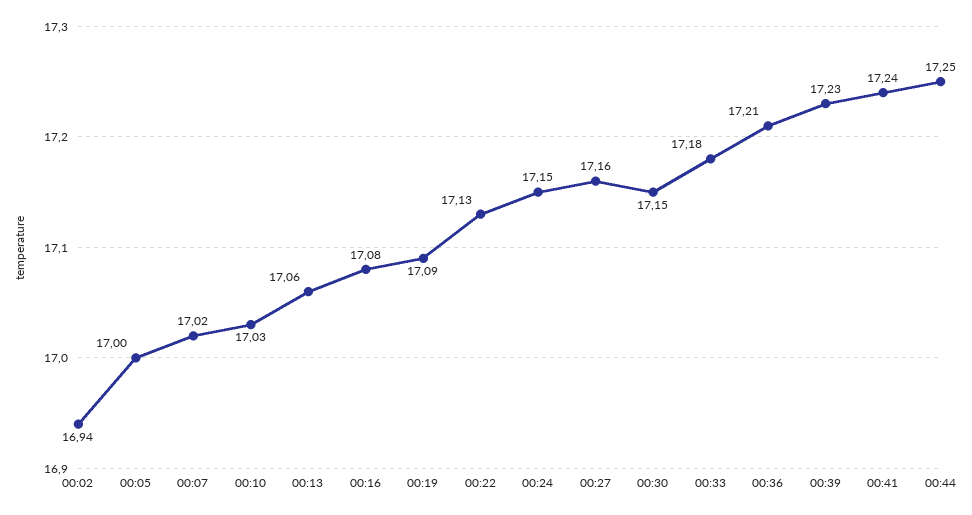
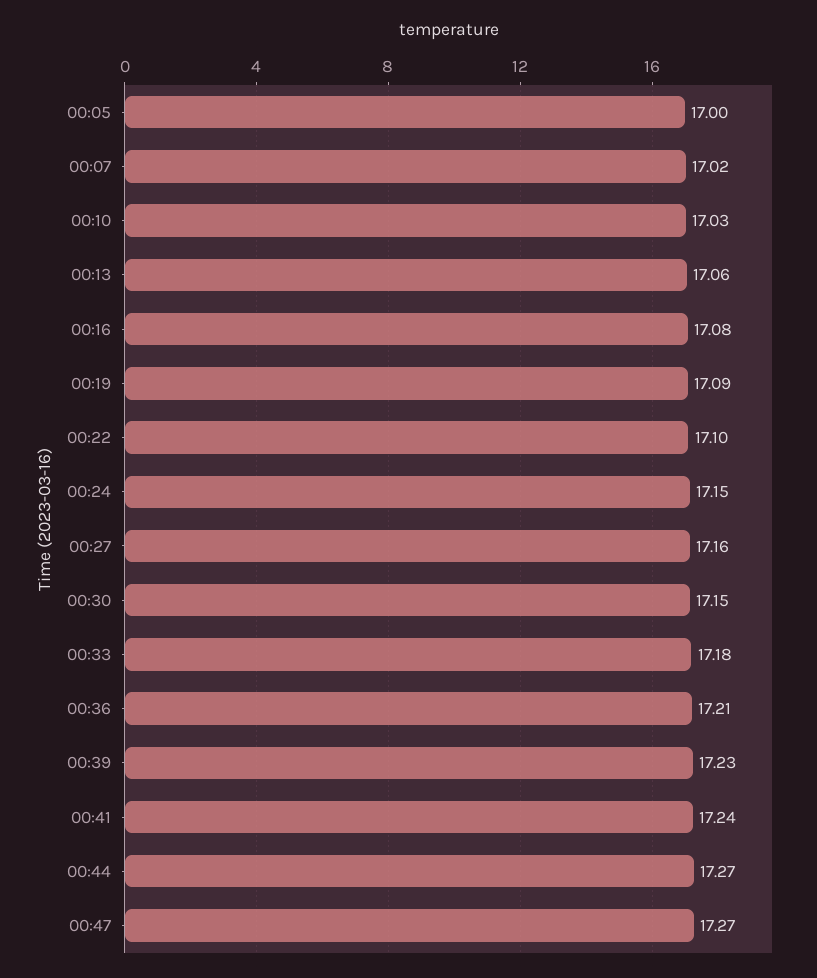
00:02: 16.94 -> none
00:22: 17.13 -> 17.1
00:44: 17.25 -> 17.27
00:47: none -> 17.27

